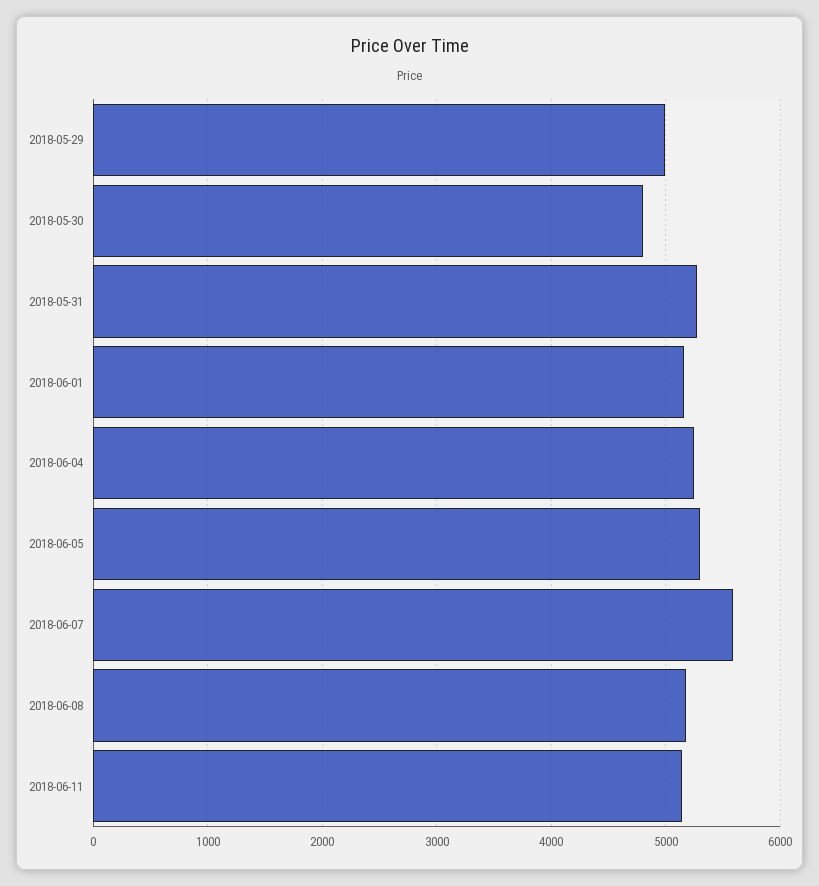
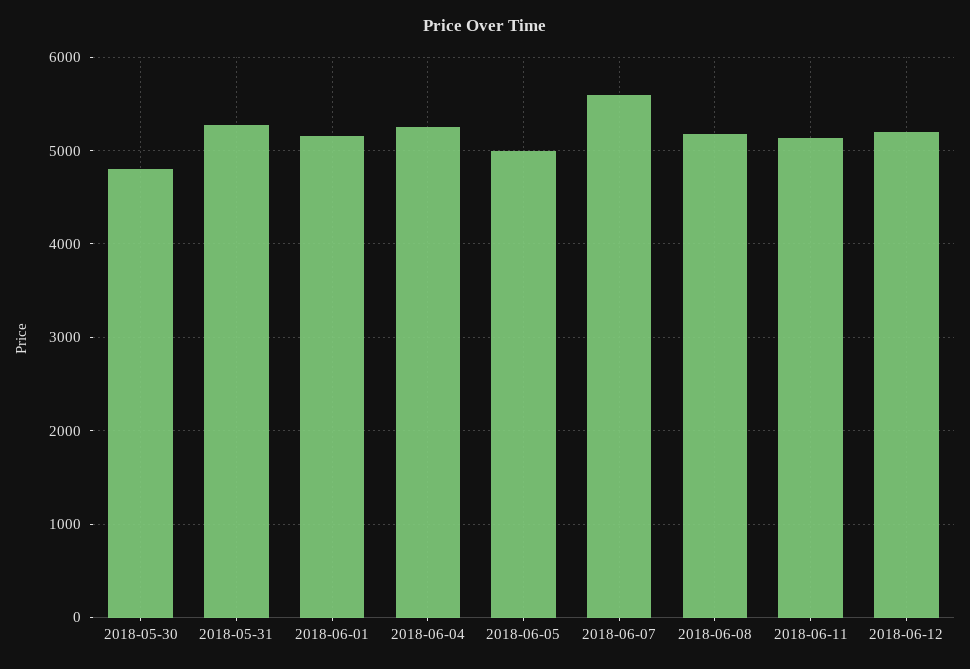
2018-05-29: 5000 -> none
2018-06-05: 5300 -> 5000
2018-06-12: none -> 5200

